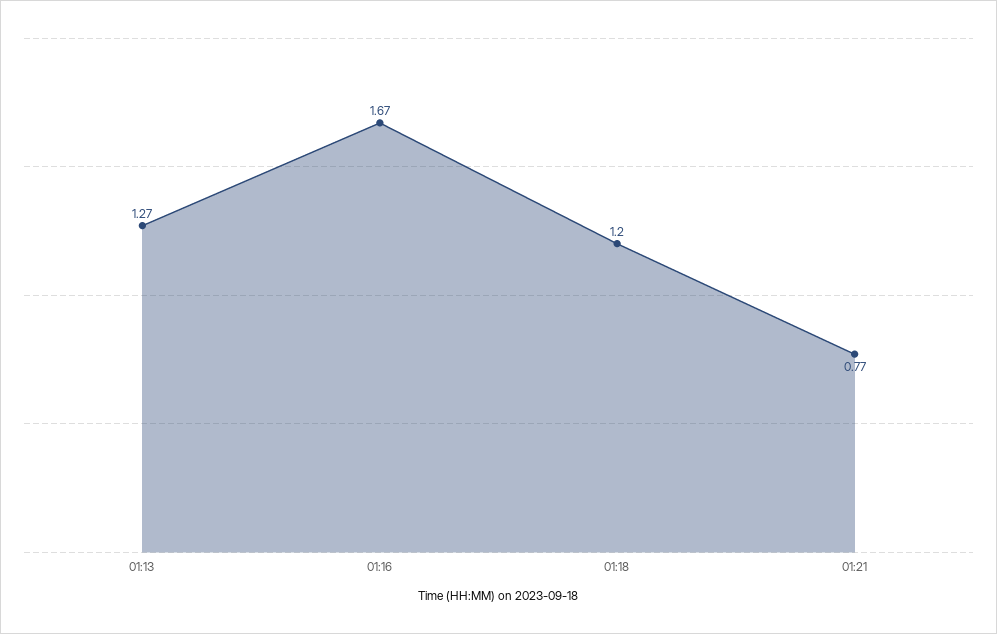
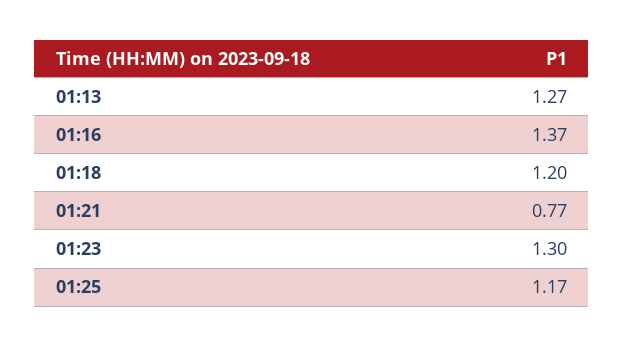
01:16: 1.67 -> 1.37
01:23: none -> 1.3
01:25: none -> 1.17

